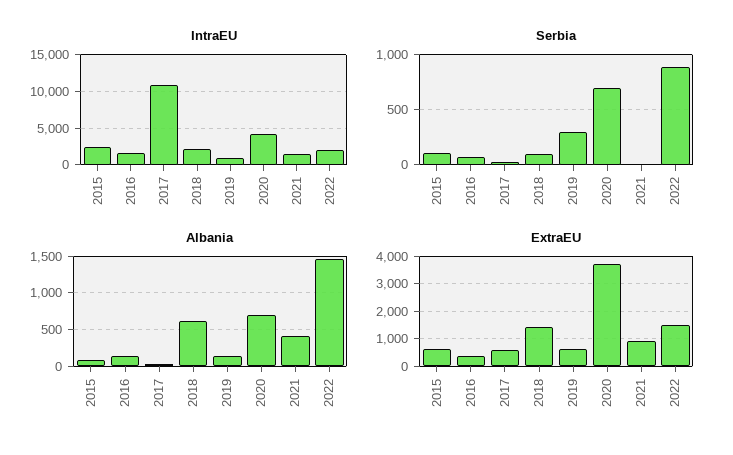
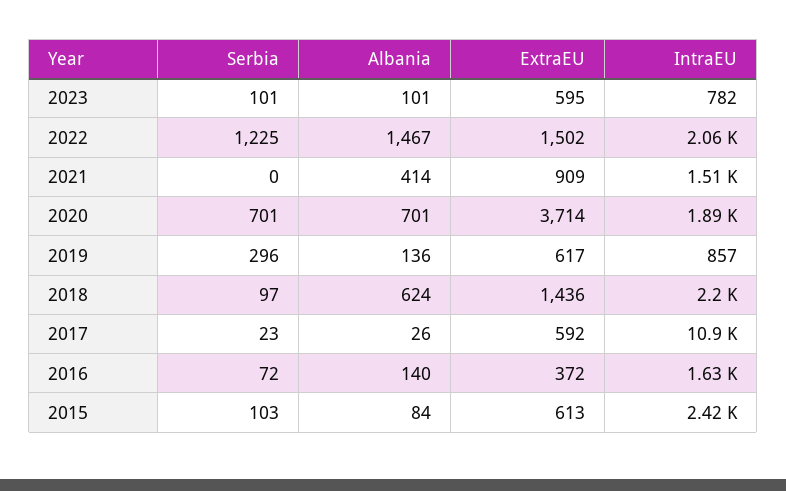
IntraEU, 2020: 4000 -> 1890
Serbia, 2022: 900 -> 1225
Serbia, 2023: none -> 101
Albania, 2023: none -> 101
ExtraEU, 2023: none -> 595
IntraEU, 2023: none -> 782

